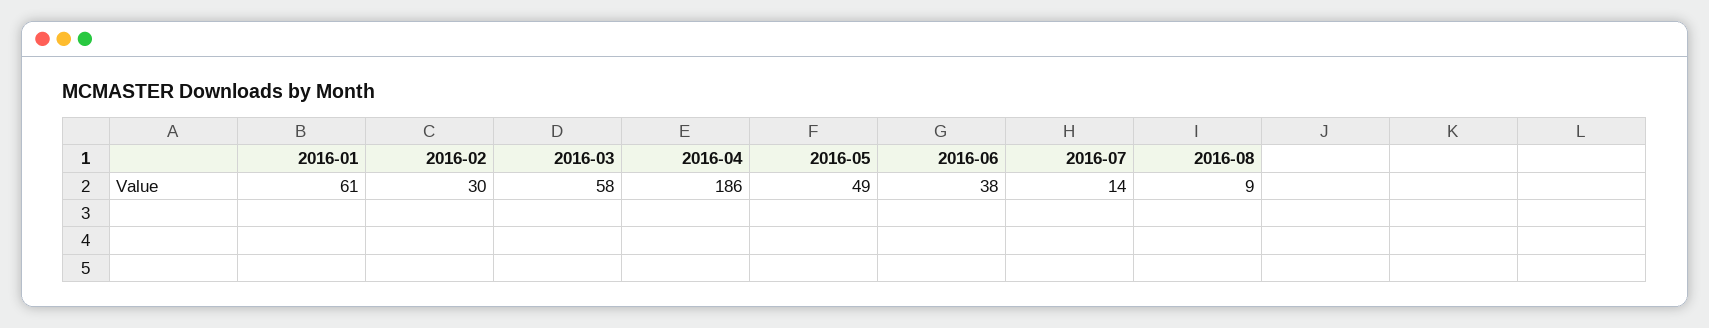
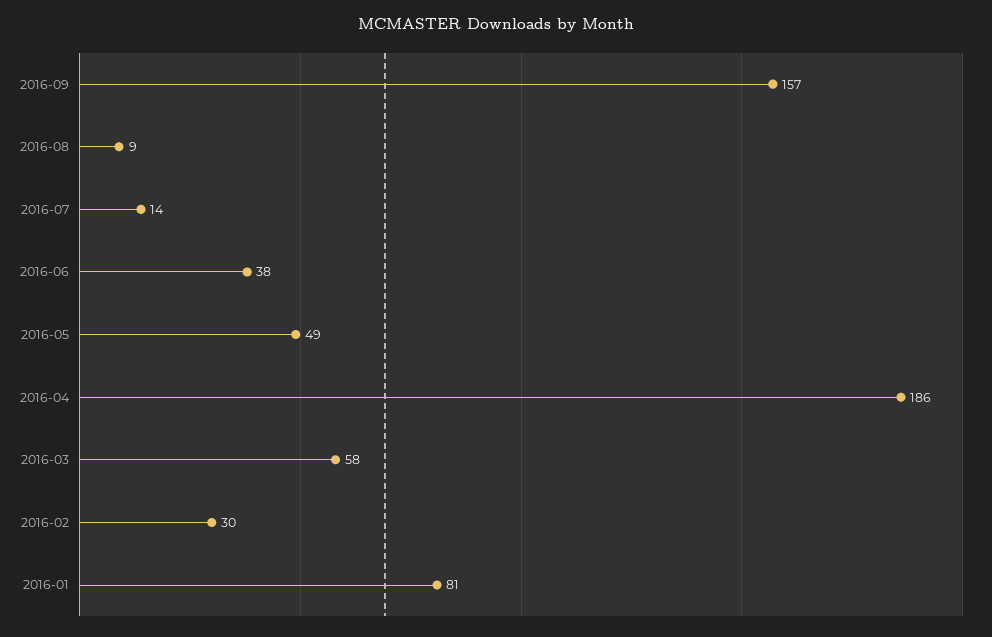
2016-01: 61 -> 81
2016-09: none -> 157

